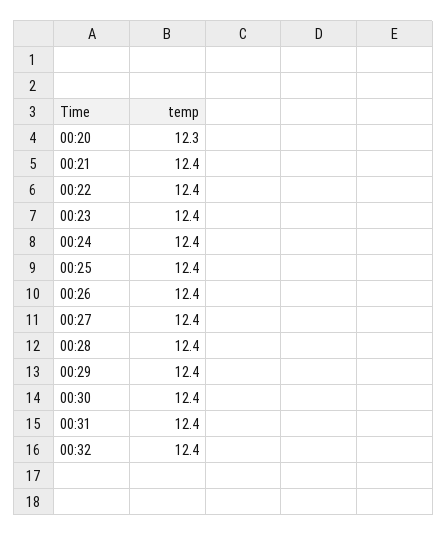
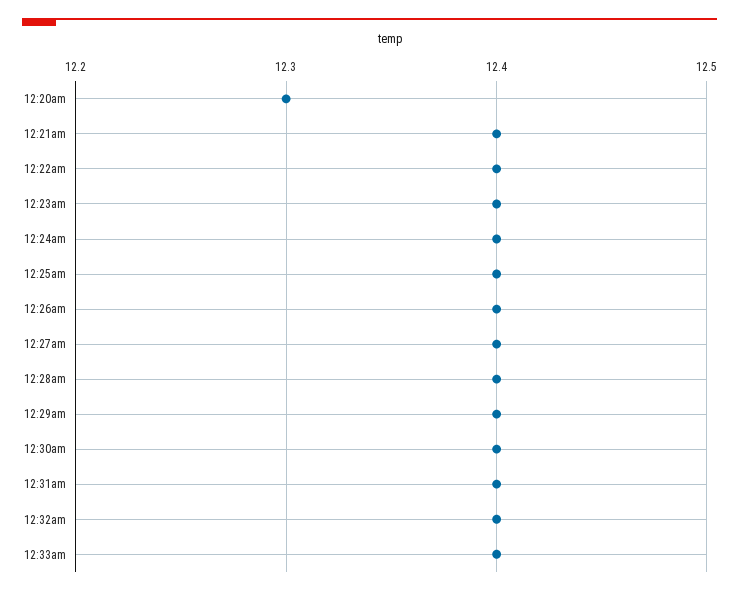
12:33am: none -> 12.4

